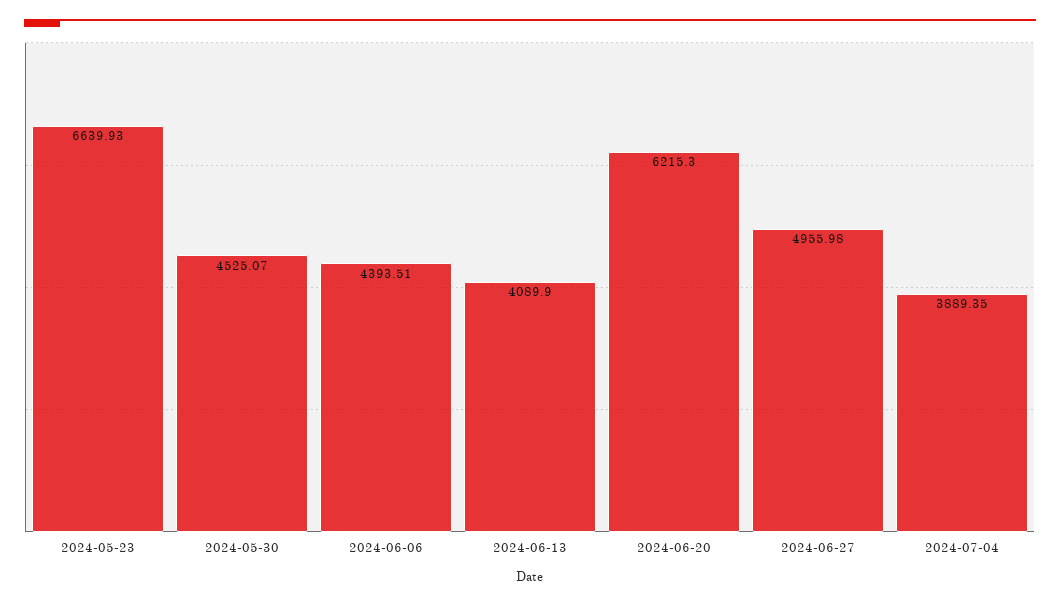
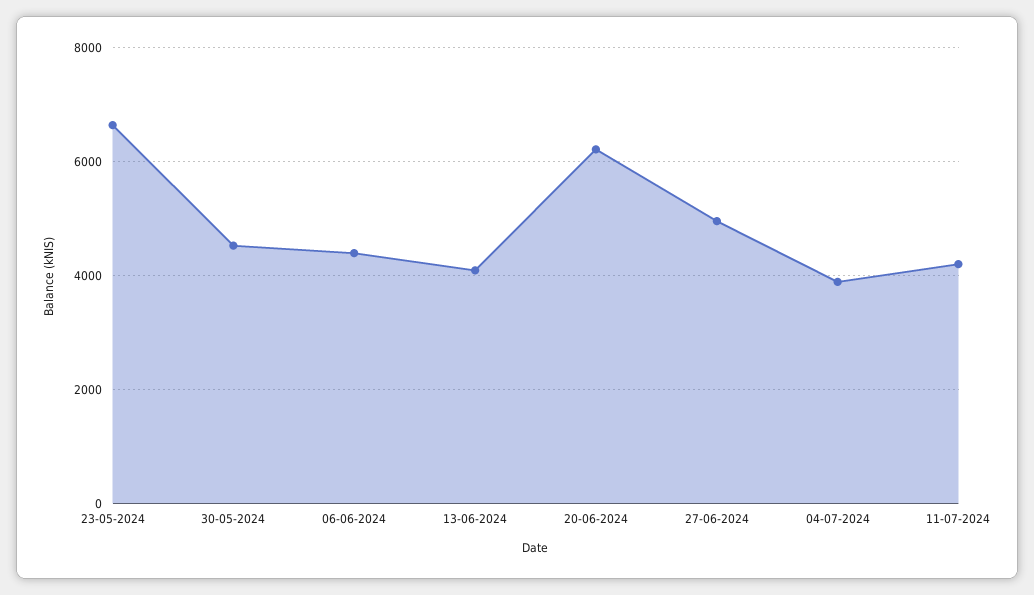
11-07-2024: none -> 4200

